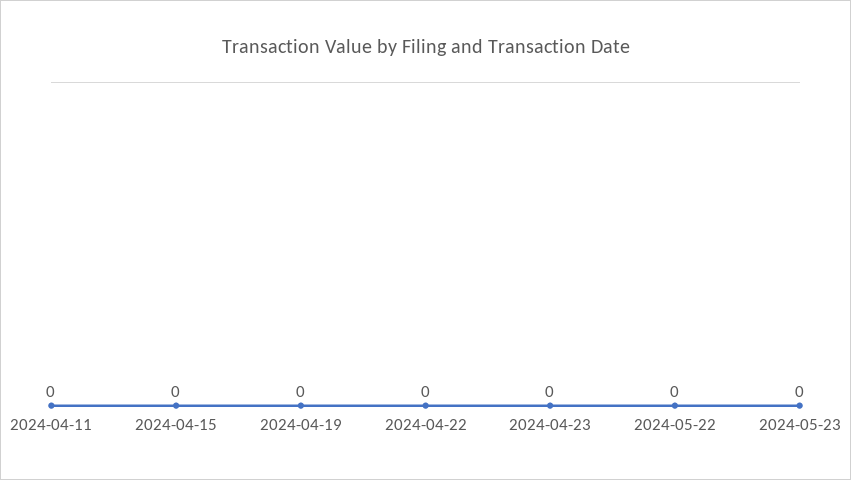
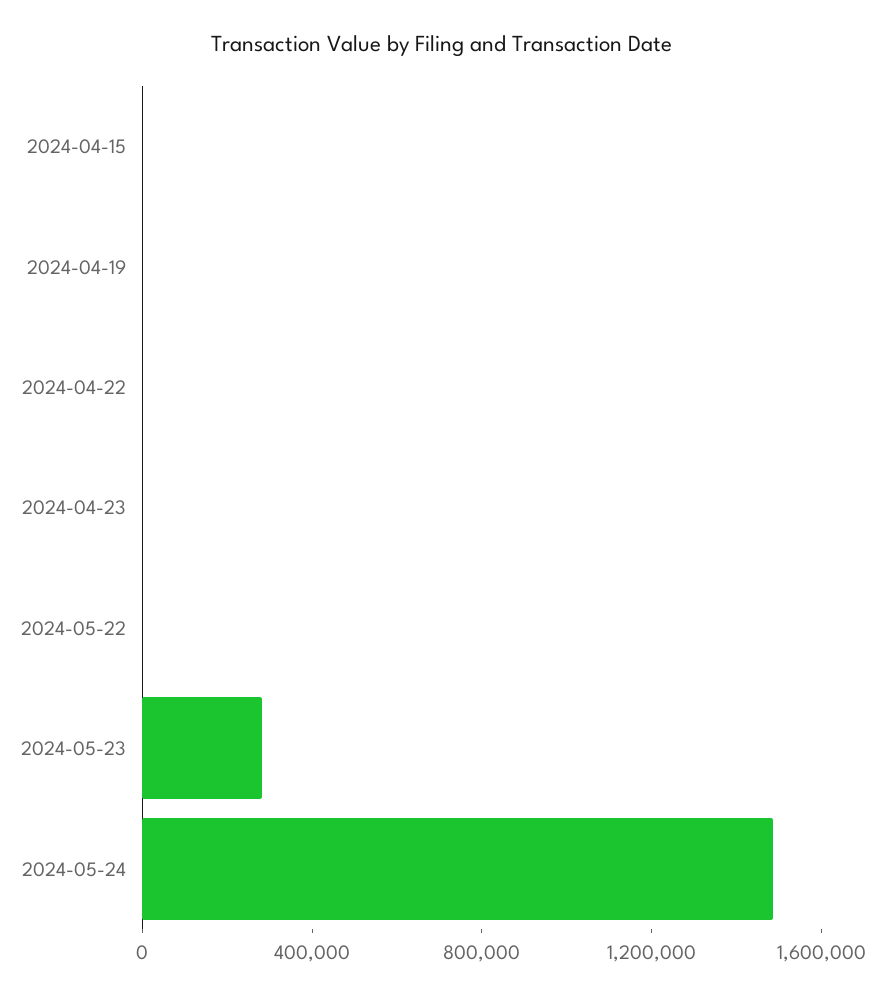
2024-04-11: 0 -> none
2024-05-23: 0 -> 300000
2024-05-24: none -> 1500000

